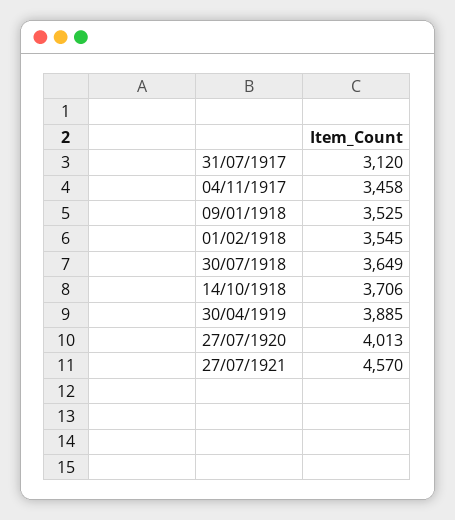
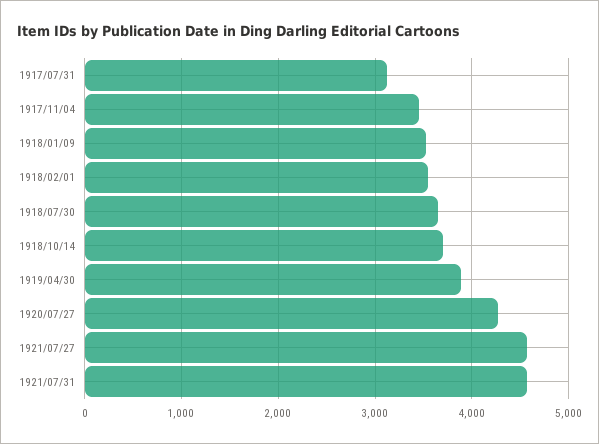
27/07/1920: 4013 -> 4300
1921/07/31: none -> 4600

